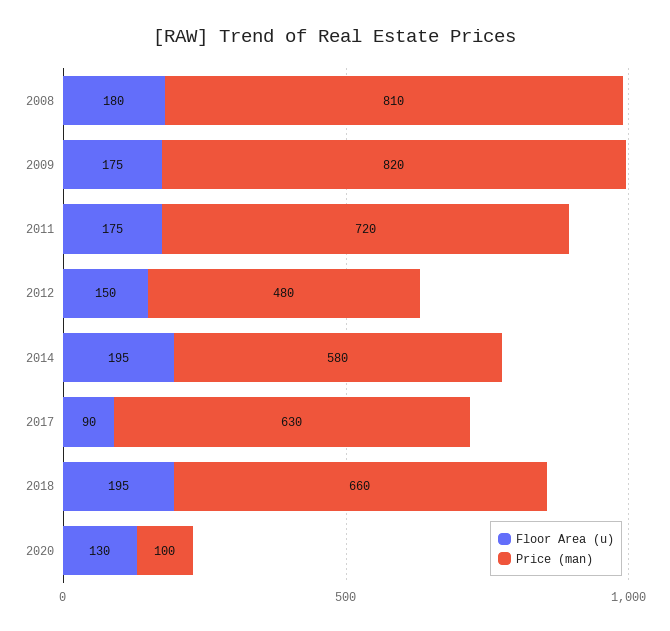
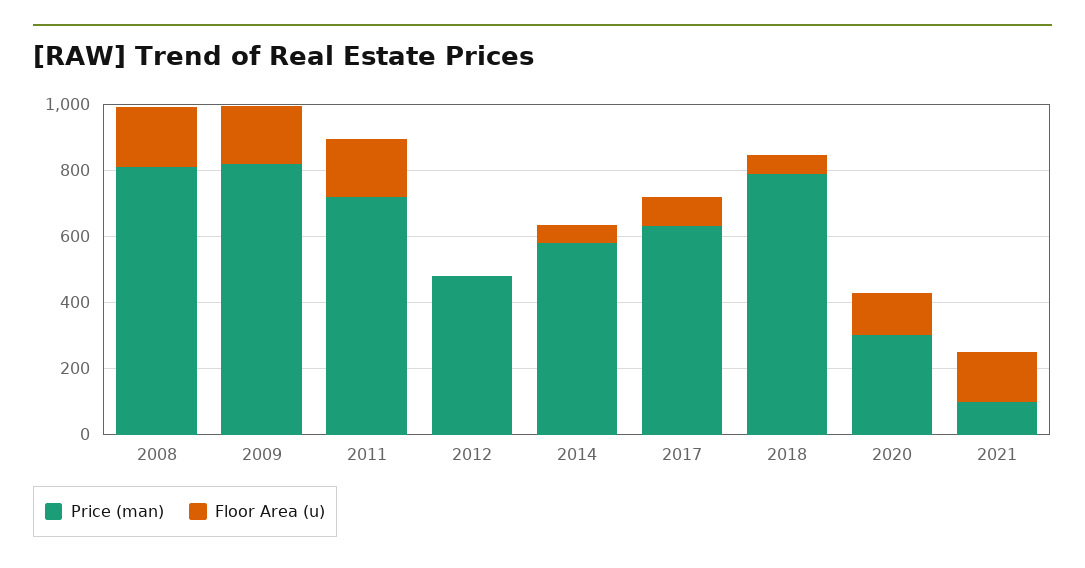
Floor Area (u), 2012: 150 -> 0
Floor Area (u), 2014: 195 -> 50
Floor Area (u), 2018: 195 -> 50
Price (man), 2018: 660 -> 800
Price (man), 2020: 100 -> 300
Price (man), 2021: none -> 100
Floor Area (u), 2021: none -> 150

